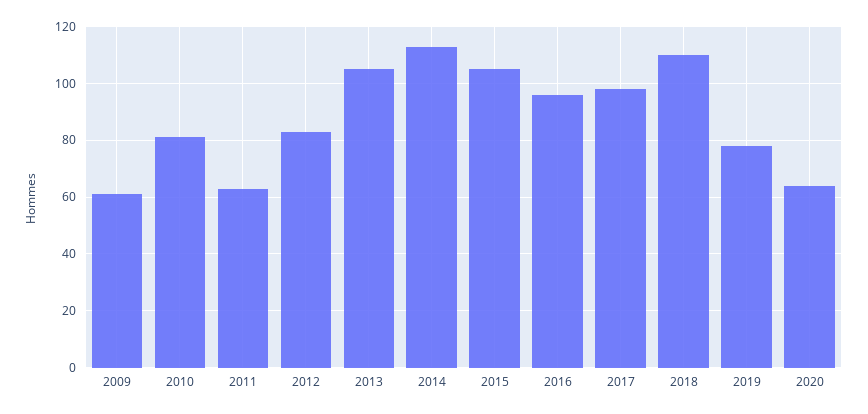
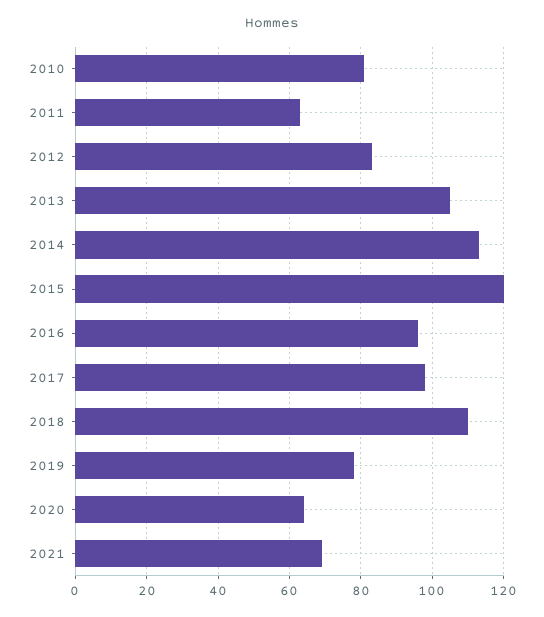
2009: 60 -> none
2015: 105 -> 120
2021: none -> 70

